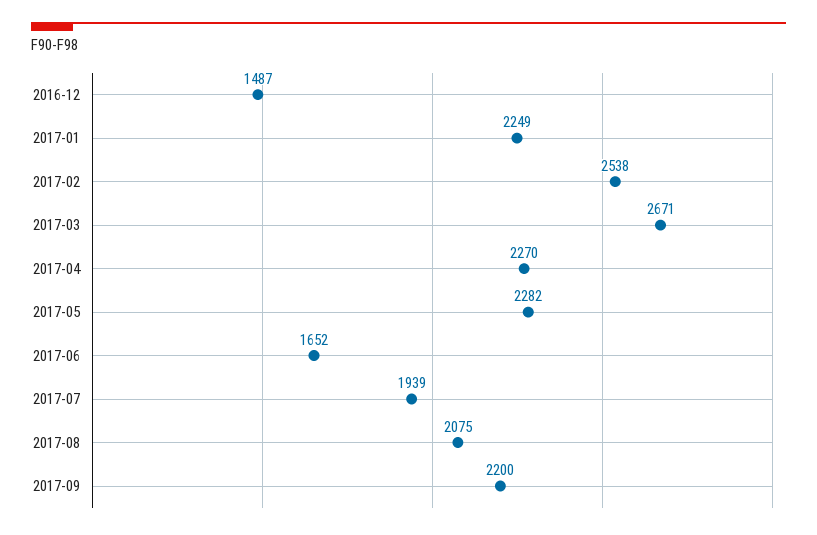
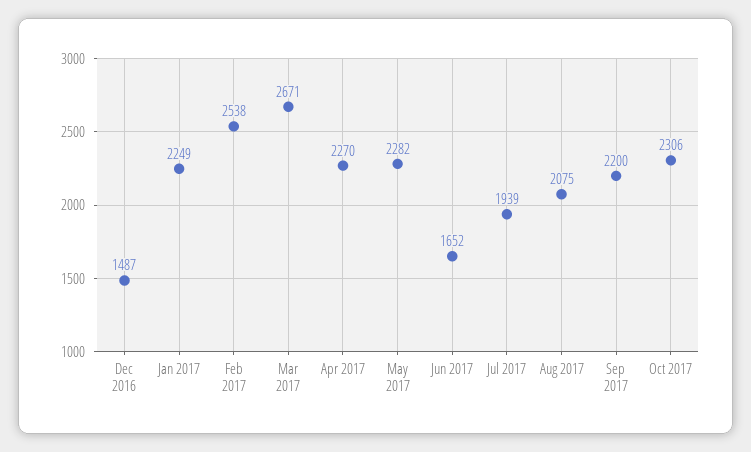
Oct 2017: none -> 2306

